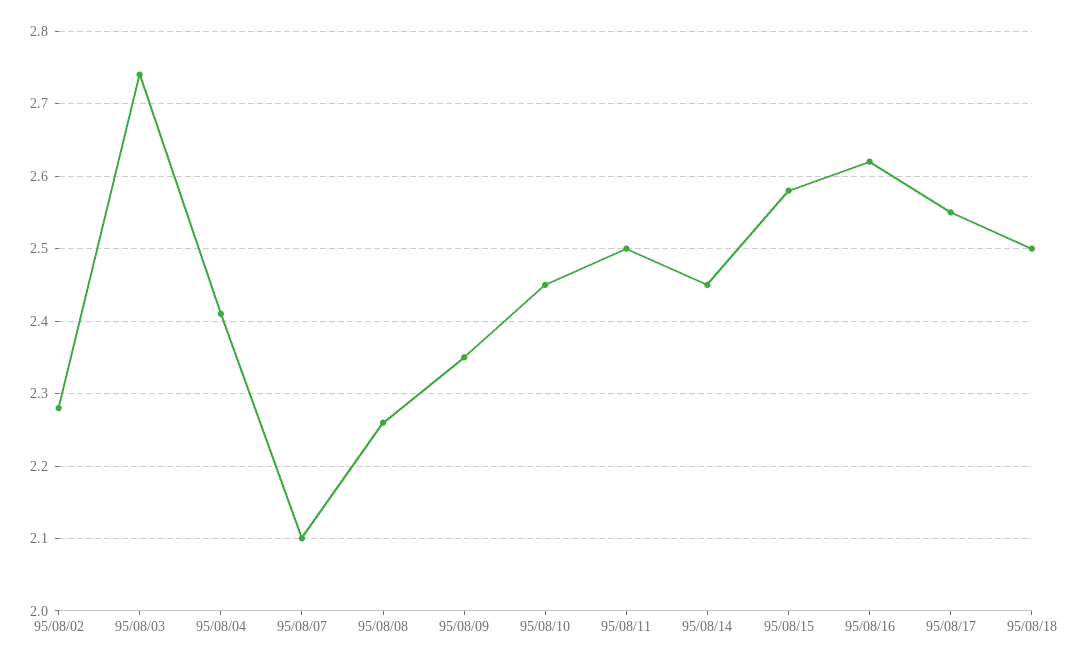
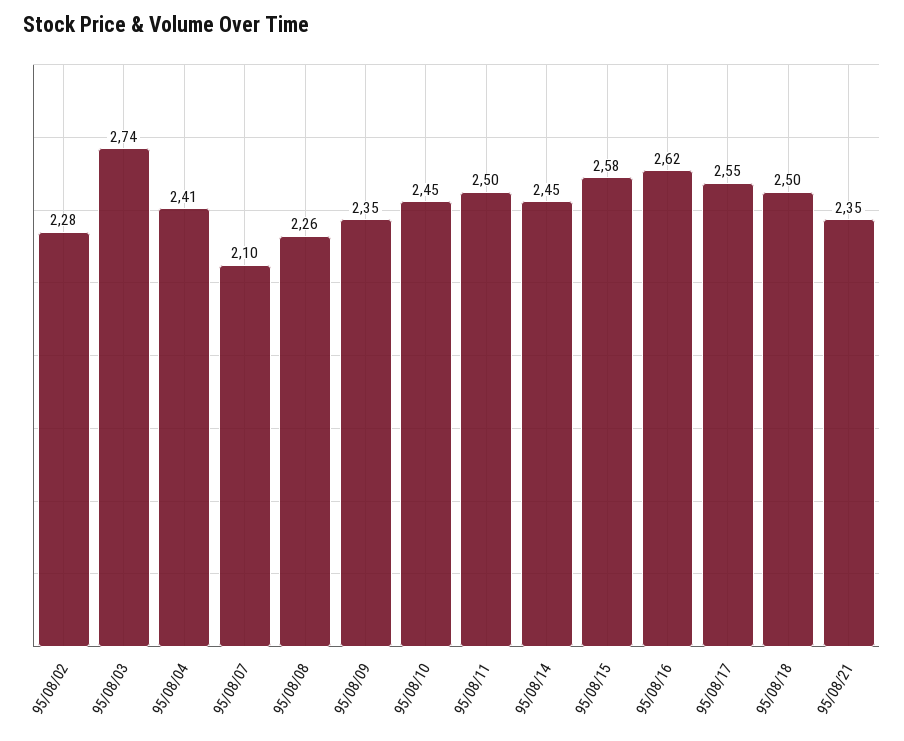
95/08/21: none -> 2.35

